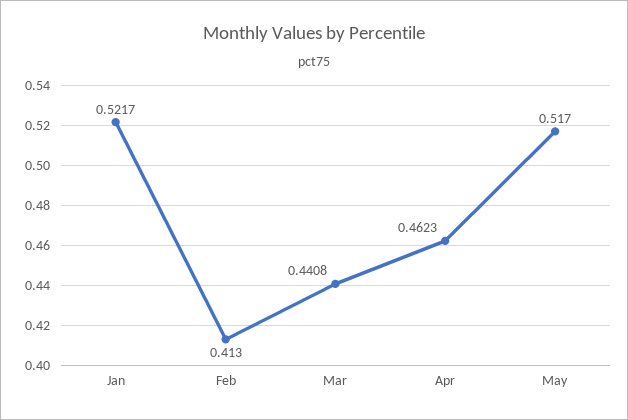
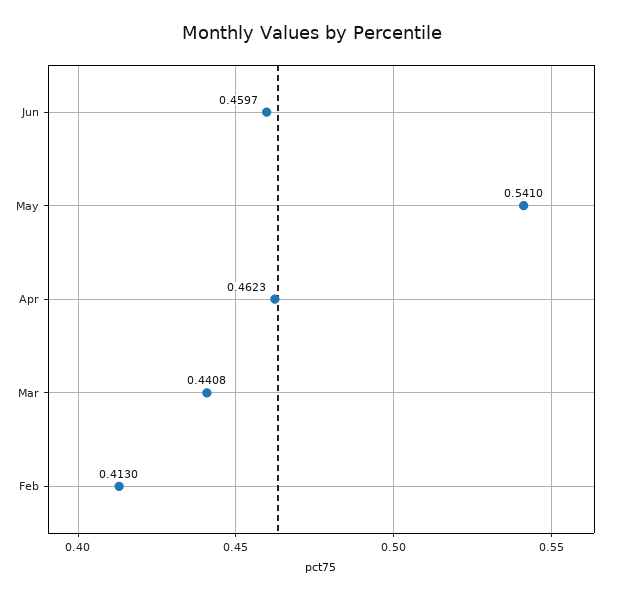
Jan: 0.5217 -> none
May: 0.517 -> 0.541
Jun: none -> 0.4597

